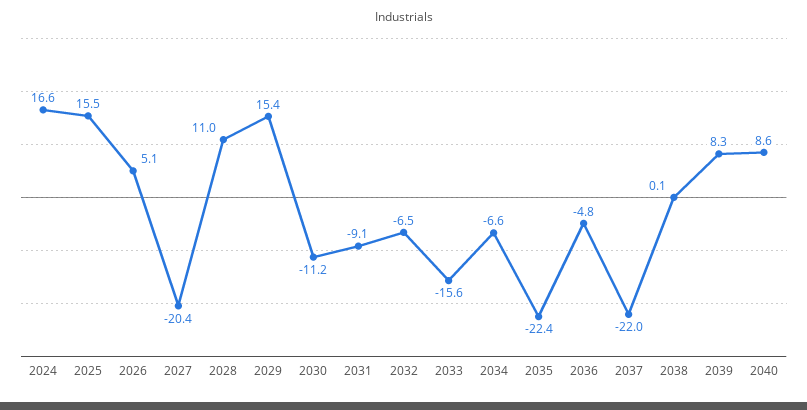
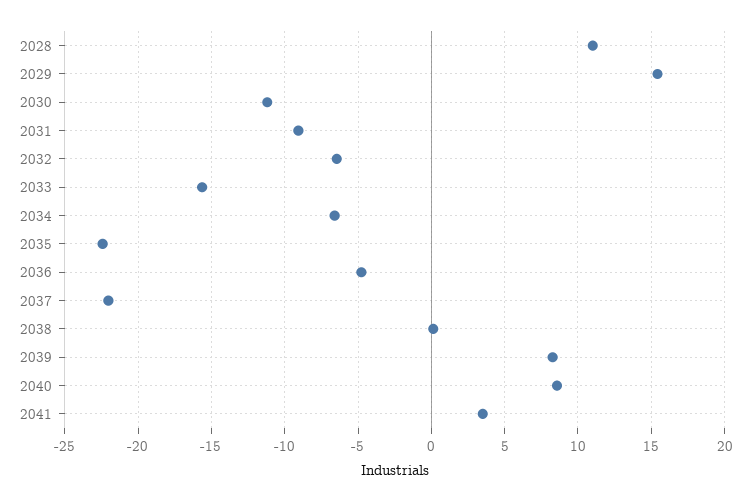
2024: 16.6 -> none
2025: 15.5 -> none
2026: 5.1 -> none
2027: -20.4 -> none
2041: none -> 3.5

